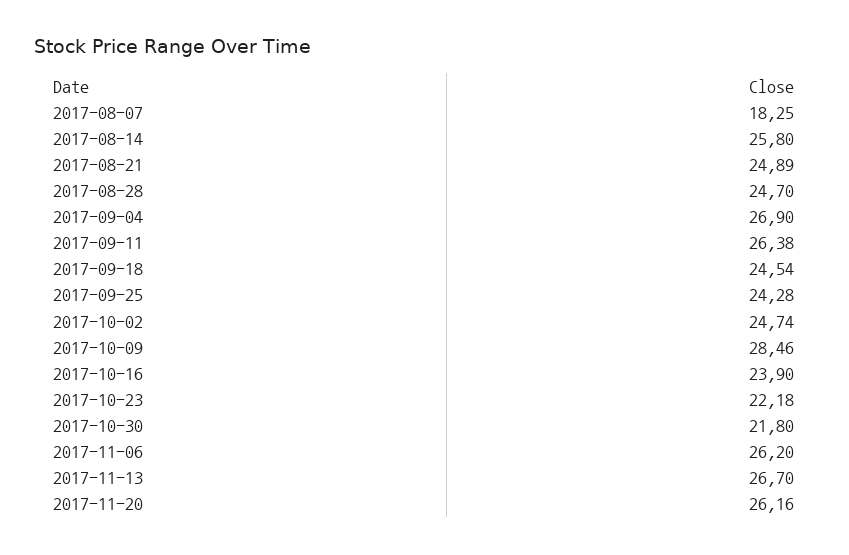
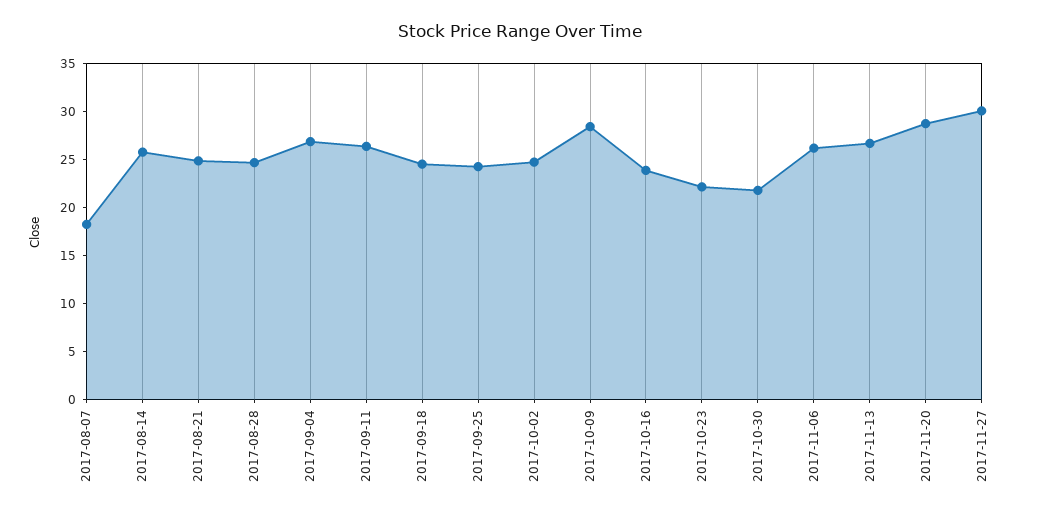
2017-11-20: 26.16 -> 29
2017-11-27: none -> 30

